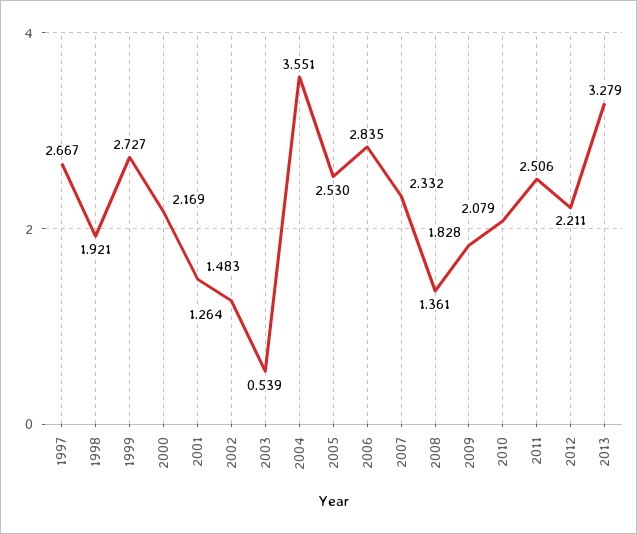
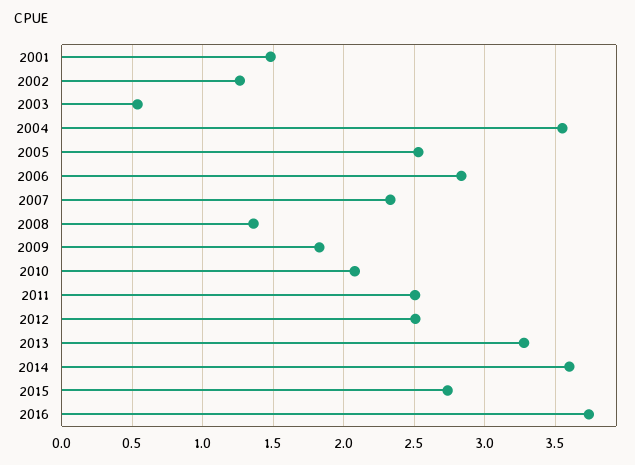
1997: 2.667 -> none
1998: 1.921 -> none
1999: 2.727 -> none
2000: 2.169 -> none
2012: 2.211 -> 2.5
2014: none -> 3.6
2015: none -> 2.75
2016: none -> 3.75

